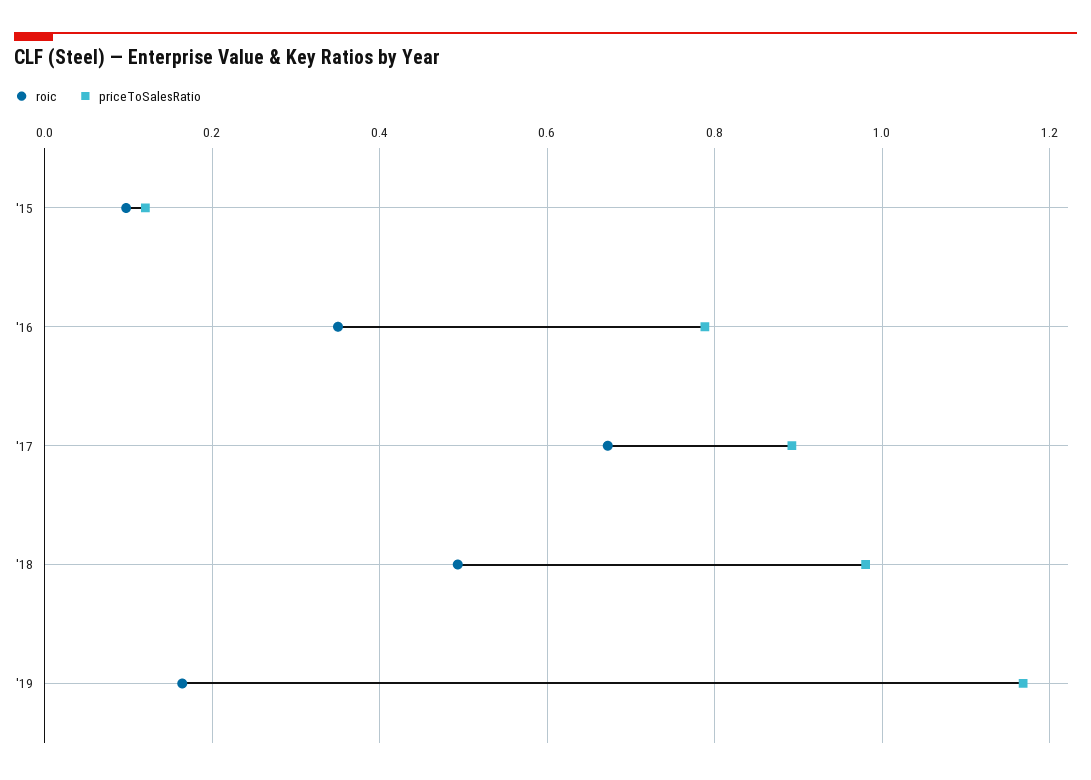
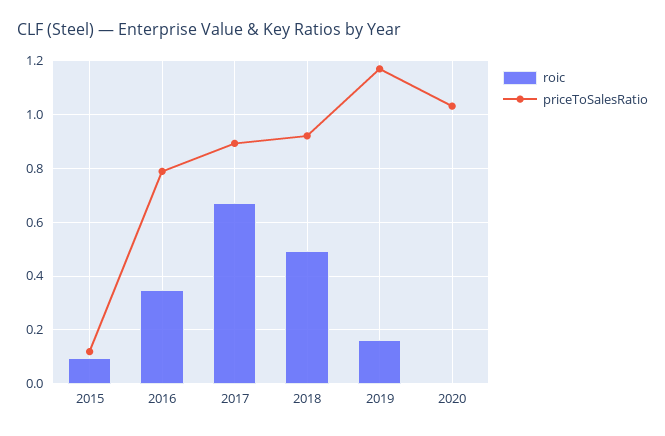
priceToSalesRatio, '18: 0.98 -> 0.925
roic, 2020: none -> 0
priceToSalesRatio, 2020: none -> 1.025

